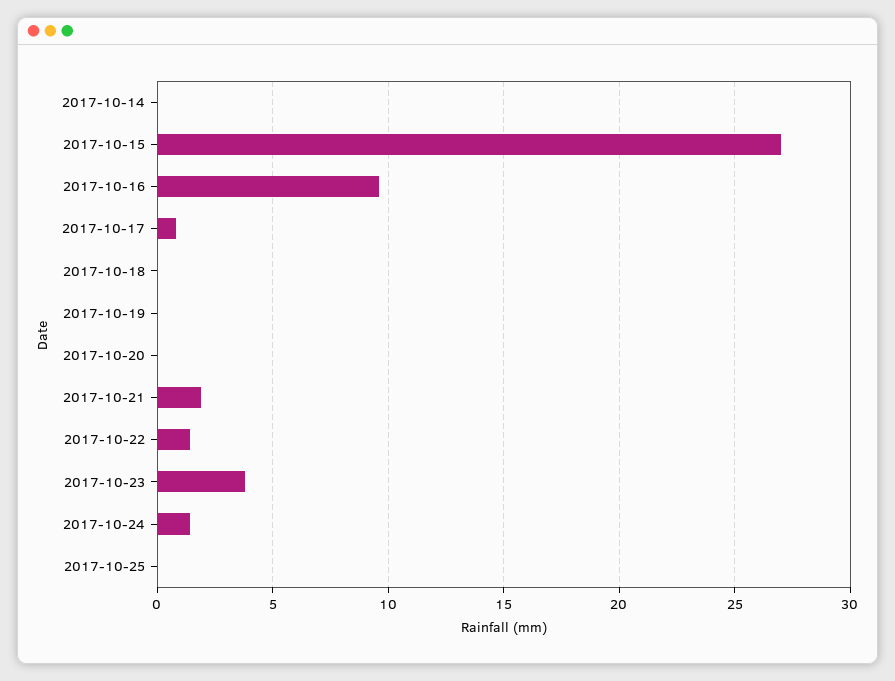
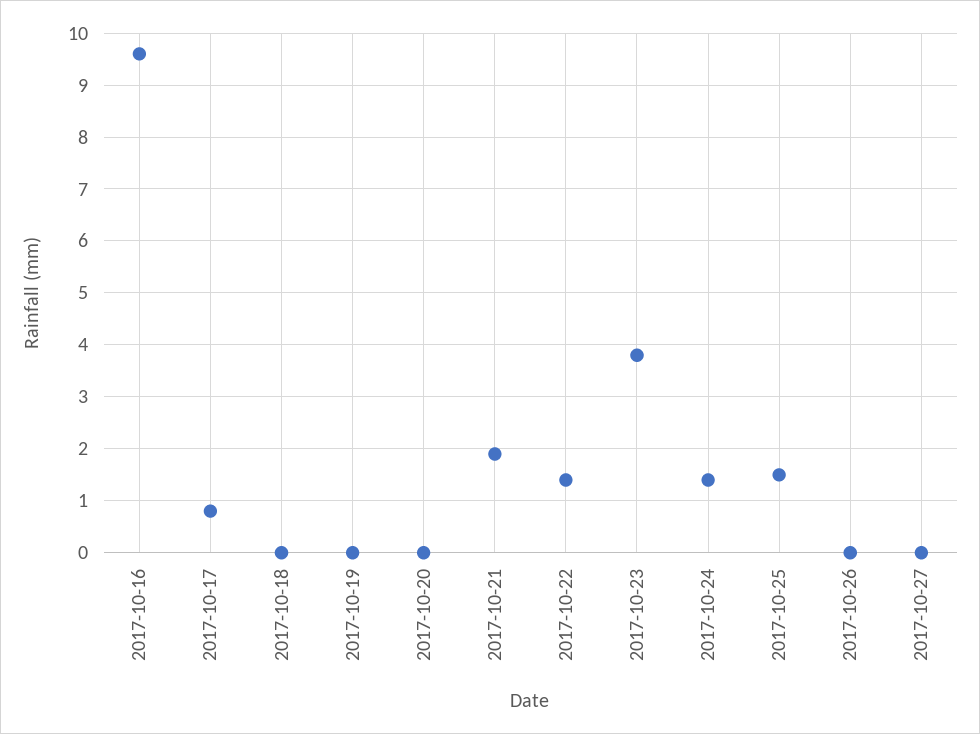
2017-10-14: 0 -> none
2017-10-15: 27 -> none
2017-10-25: 0 -> 1.5
2017-10-26: none -> 0
2017-10-27: none -> 0

